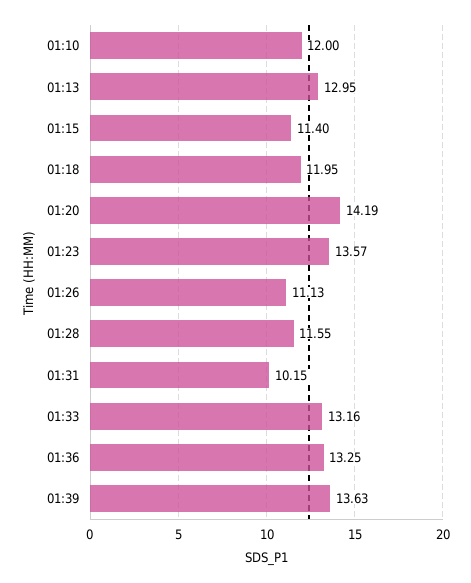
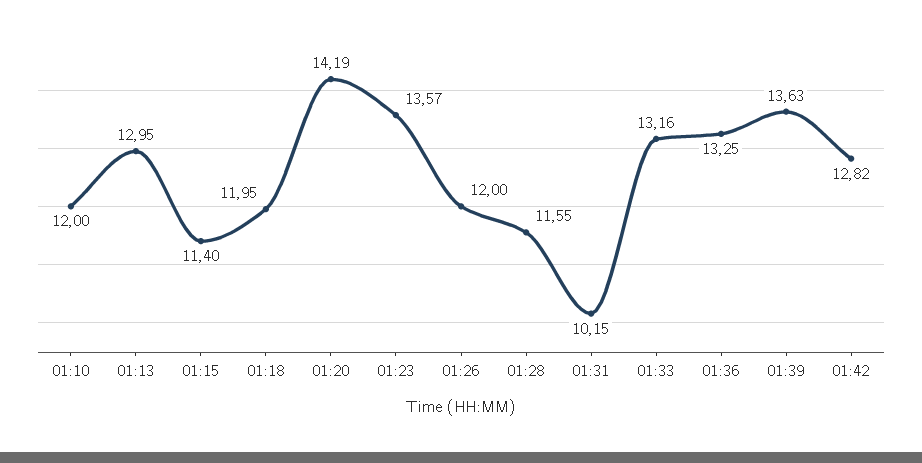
01:26: 11.13 -> 12
01:42: none -> 12.82

